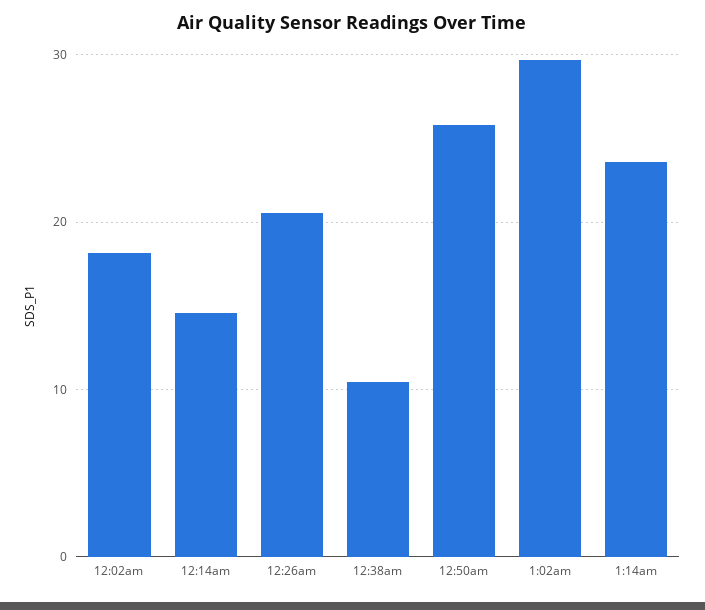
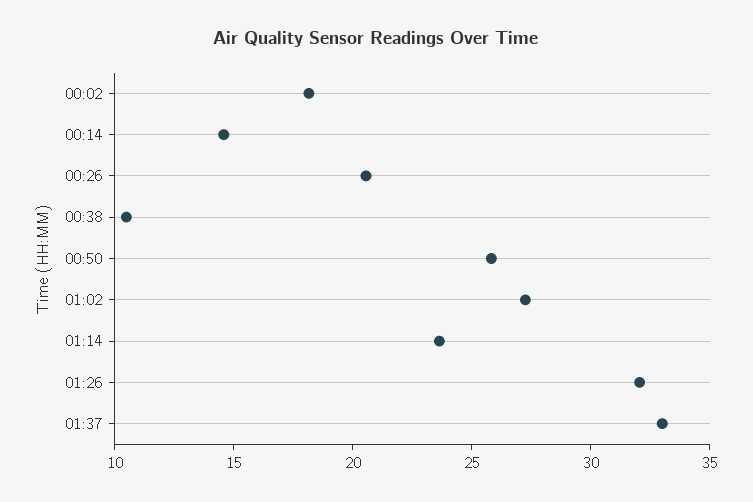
1:02am: 30 -> 27
01:26: none -> 32
01:37: none -> 33

